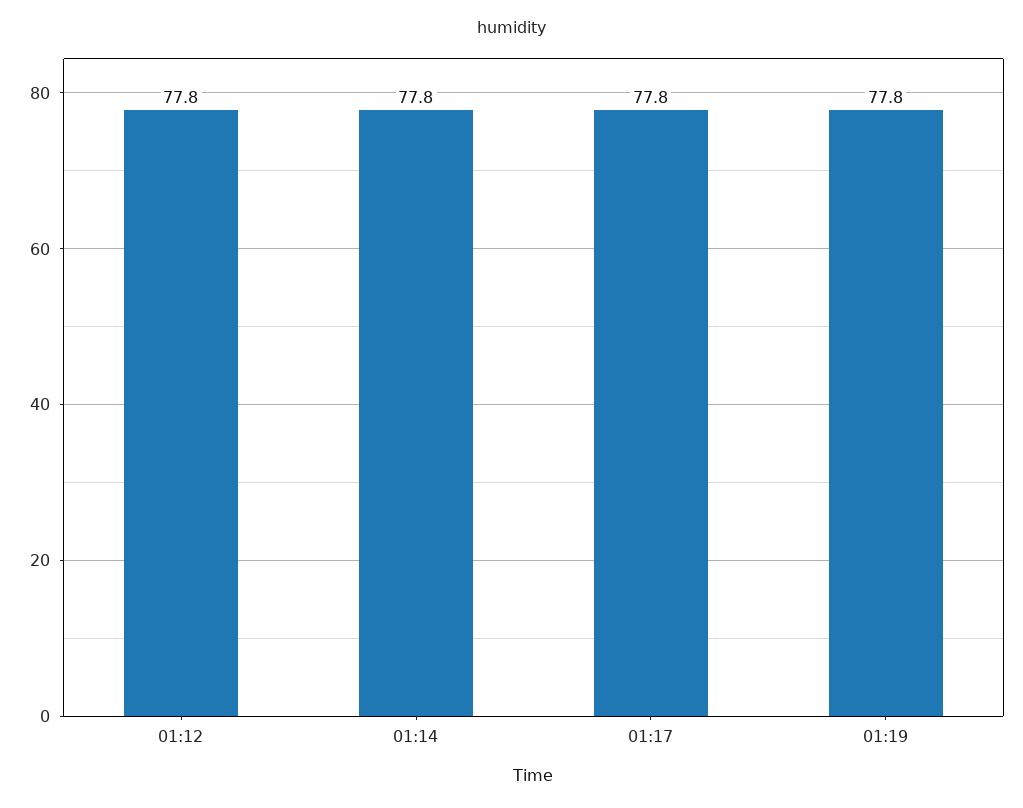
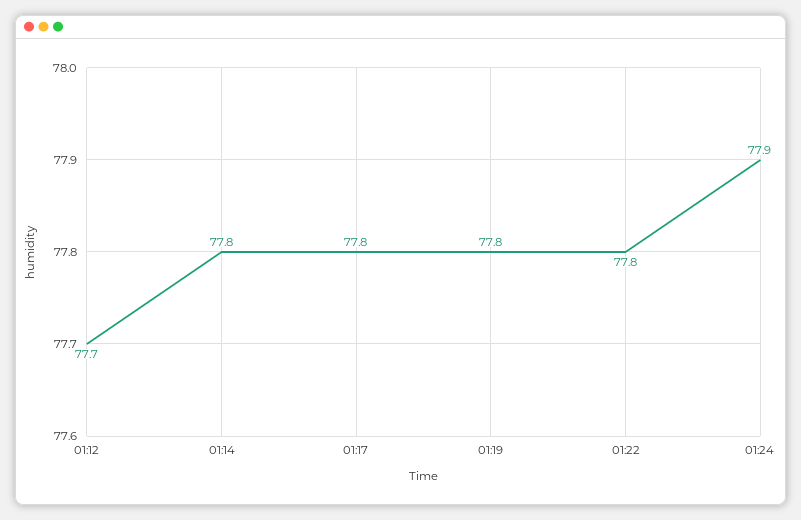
01:12: 77.8 -> 77.7
01:22: none -> 77.8
01:24: none -> 77.9

